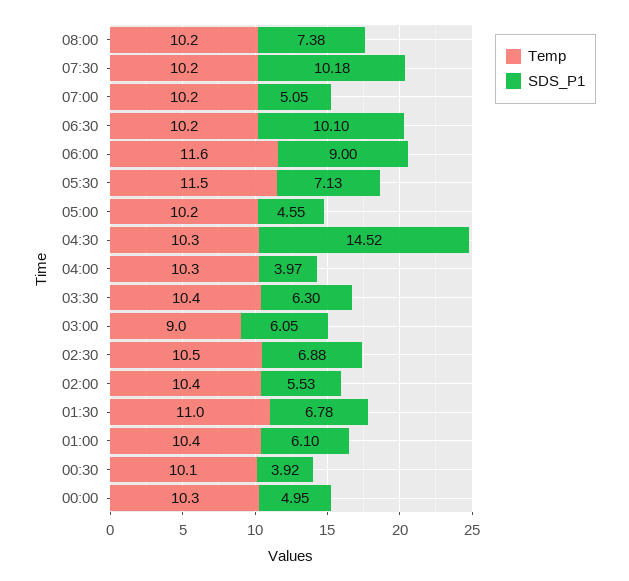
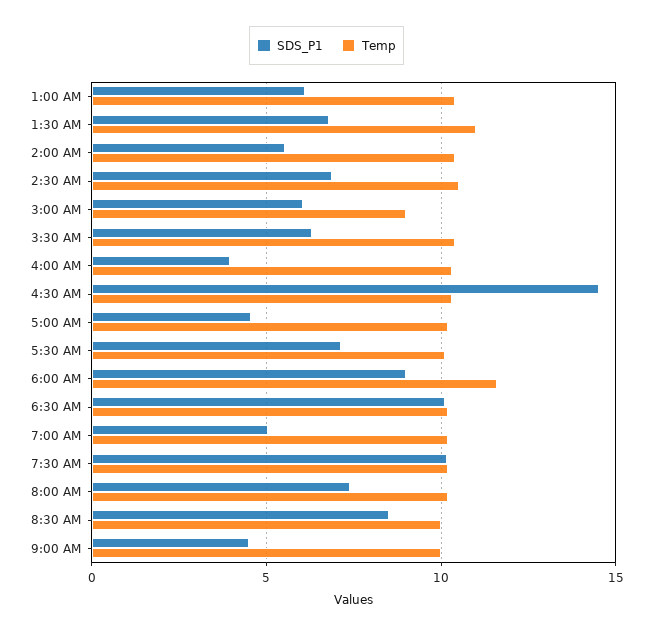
Temp, 05:30: 11.5 -> 10
Temp, 00:30: 10.1 -> none
SDS_P1, 00:30: 3.92 -> none
Temp, 00:00: 10.3 -> none
SDS_P1, 00:00: 4.95 -> none
SDS_P1, 8:30 AM: none -> 8.5
Temp, 8:30 AM: none -> 10
SDS_P1, 9:00 AM: none -> 4.5
Temp, 9:00 AM: none -> 10

